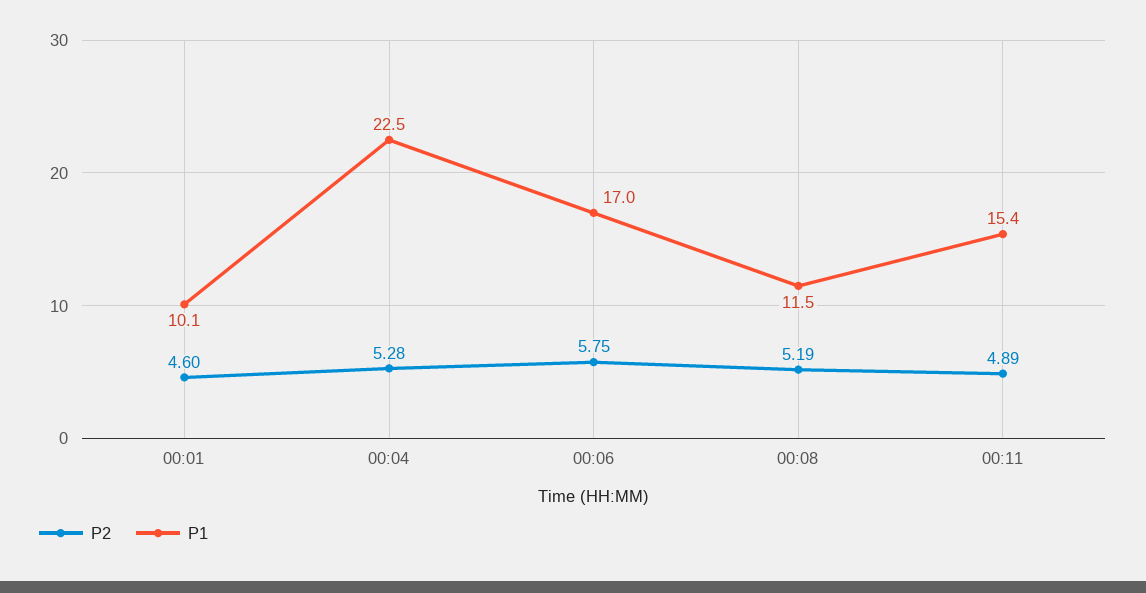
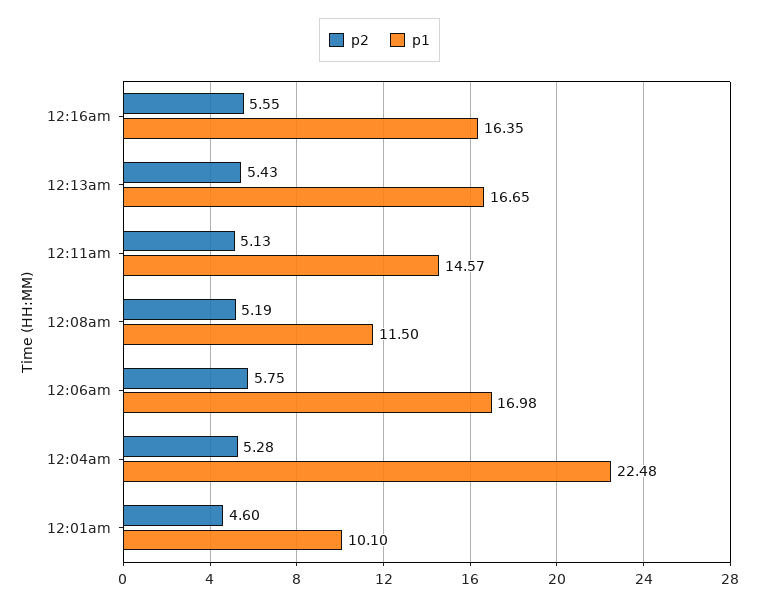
P2, 00:11: 4.89 -> 5.13
P1, 00:11: 15.4 -> 14.57
P2, 12:16am: none -> 5.55
P1, 12:16am: none -> 16.35
P2, 12:13am: none -> 5.43
P1, 12:13am: none -> 16.65

